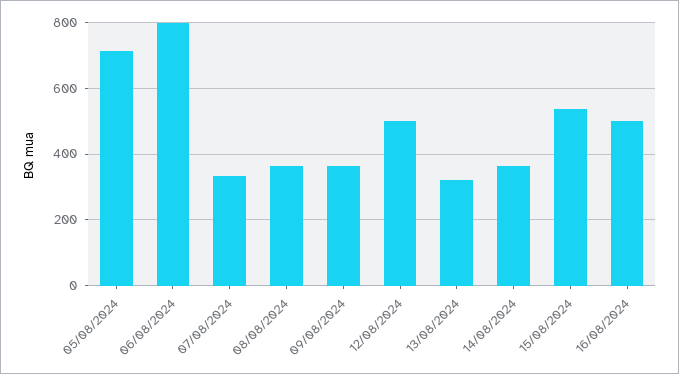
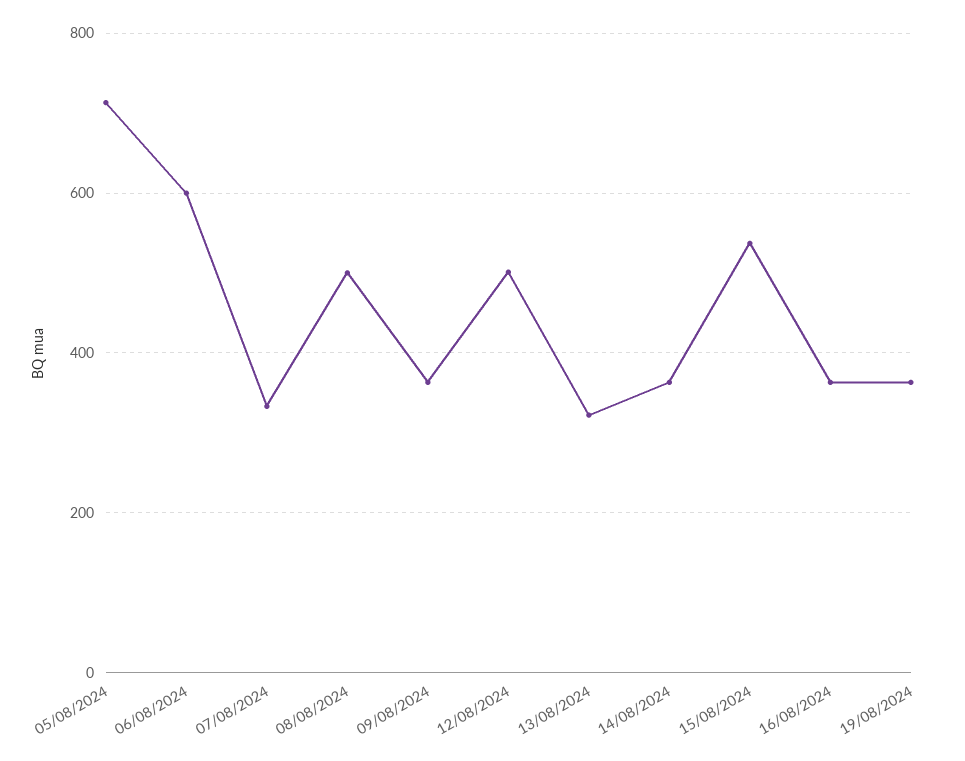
06/08/2024: 800 -> 600
08/08/2024: 360 -> 500
16/08/2024: 500 -> 360
19/08/2024: none -> 360

